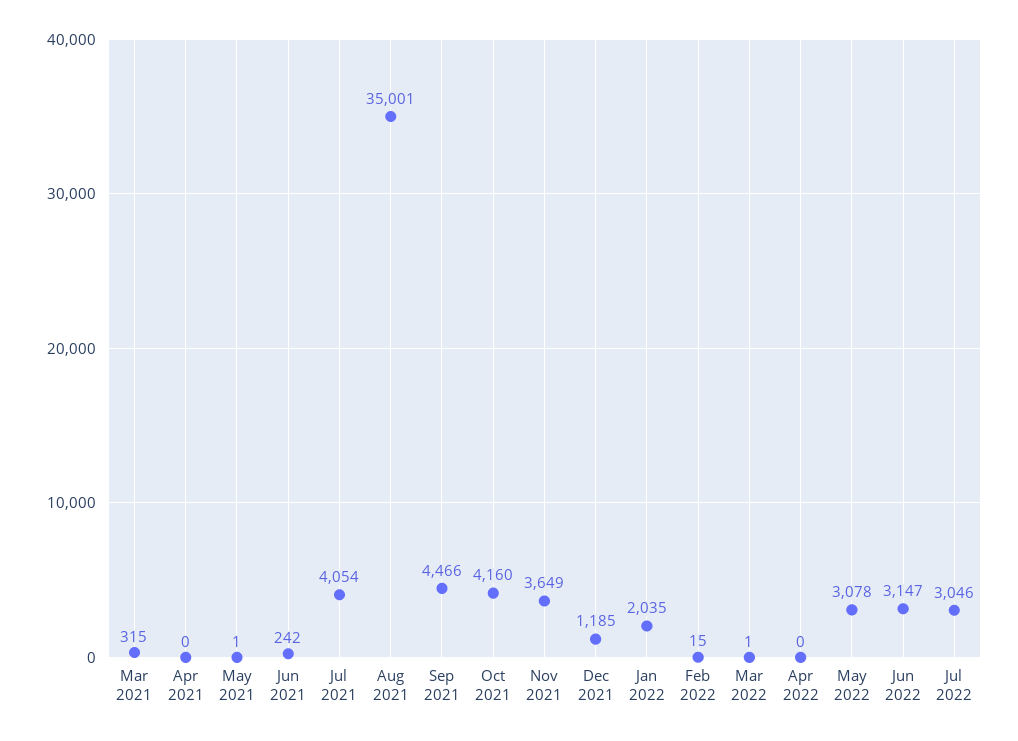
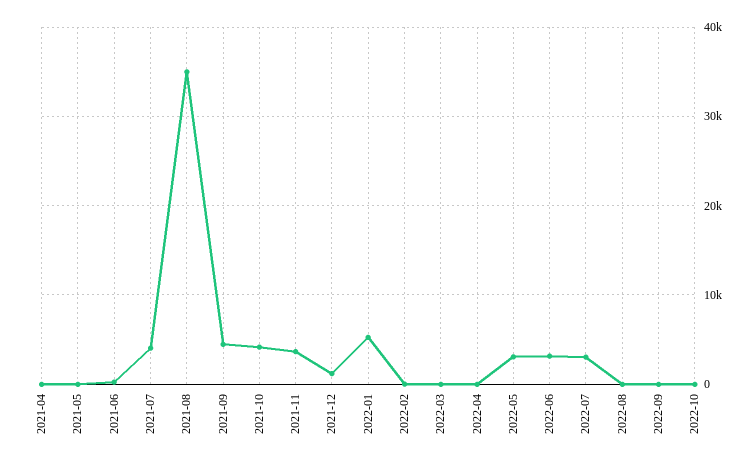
Mar 2021: 315 -> none
Jan 2022: 2035 -> 5000
2022-08: none -> 0
2022-09: none -> 0
2022-10: none -> 0

